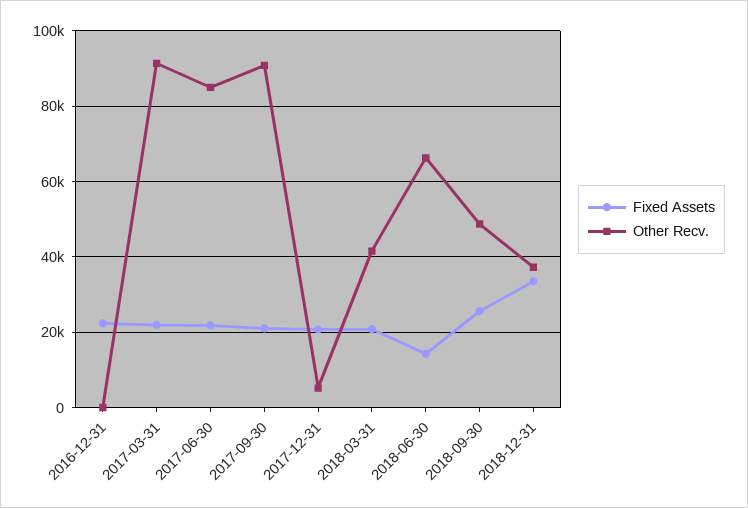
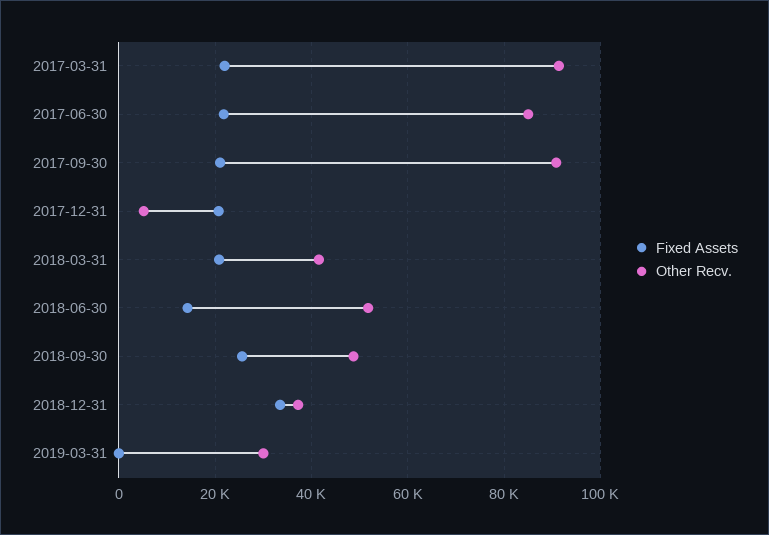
Fixed Assets, 2016-12-31: 22000 -> none
Other Recv., 2016-12-31: 0 -> none
Other Recv., 2018-06-30: 66000 -> 52000
Fixed Assets, 2019-03-31: none -> 0
Other Recv., 2019-03-31: none -> 30000

